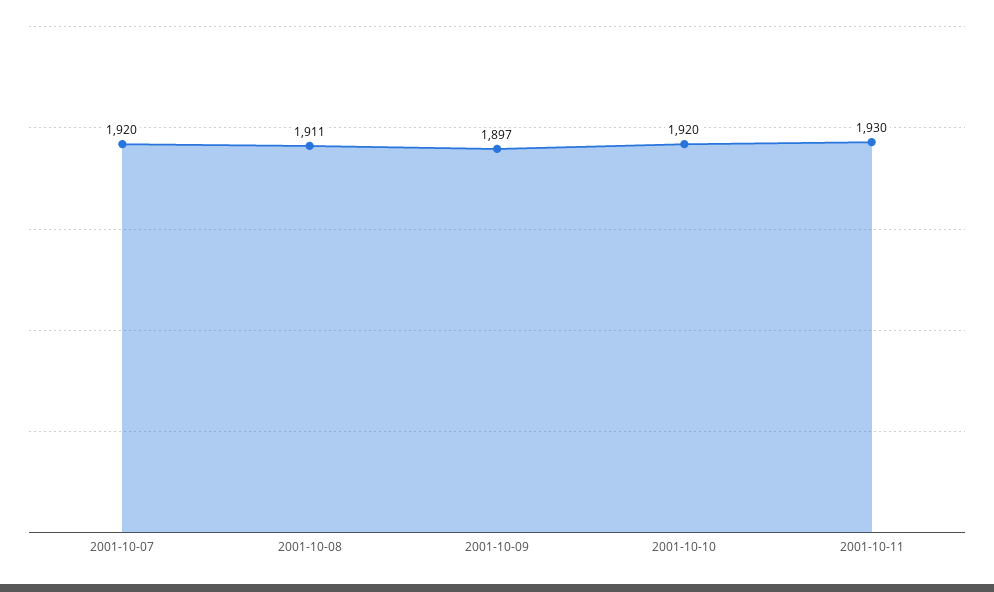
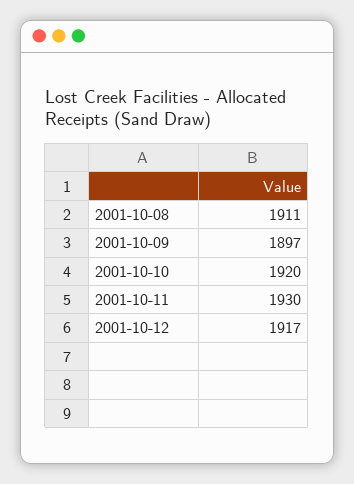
2001-10-07: 1920 -> none
2001-10-12: none -> 1917

